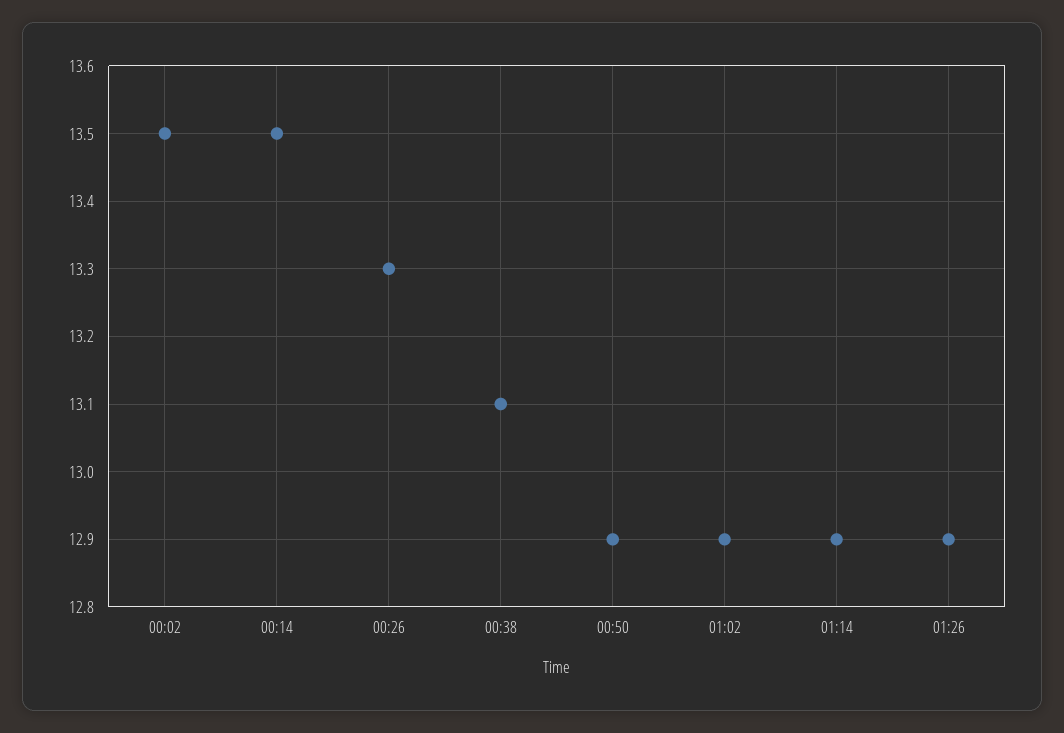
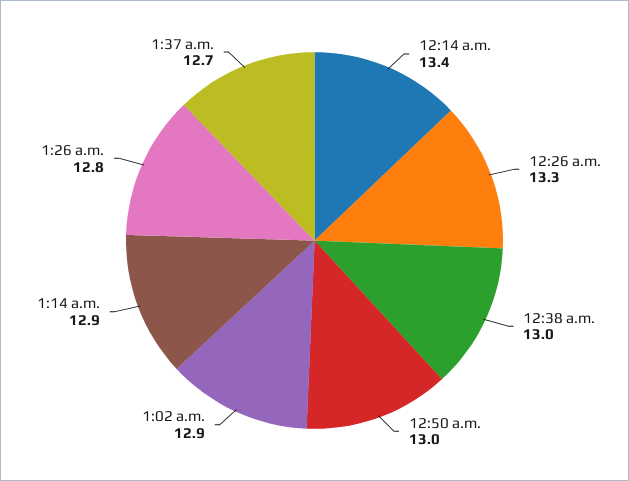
00:02: 13.5 -> none
00:14: 13.5 -> 13.4
00:38: 13.1 -> 13
00:50: 12.9 -> 13
01:26: 12.9 -> 12.8
1:37 a.m.: none -> 12.7

